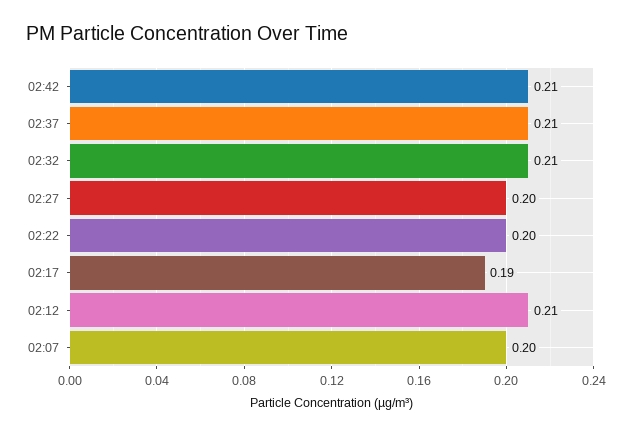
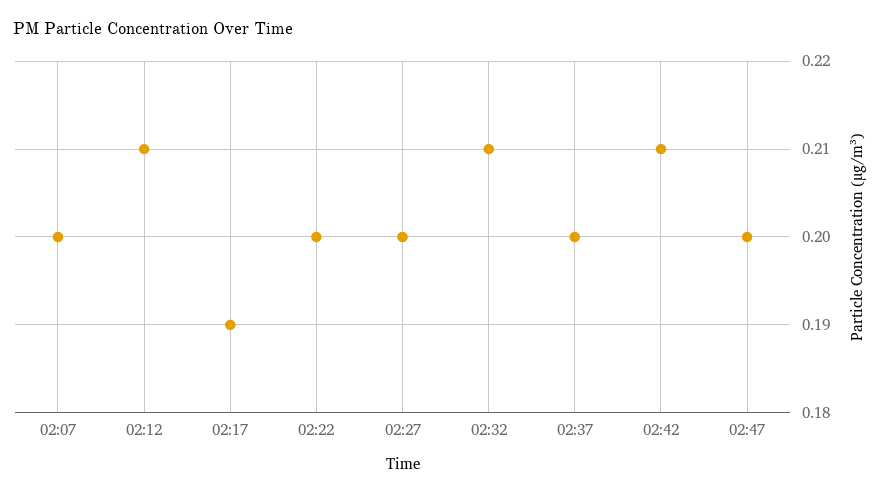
02:37: 0.21 -> 0.2
02:47: none -> 0.2

